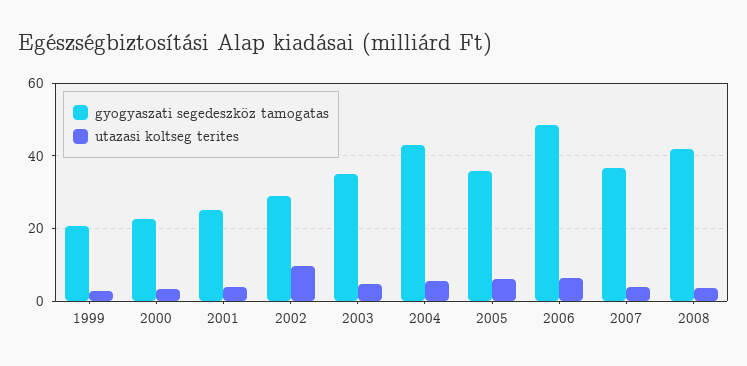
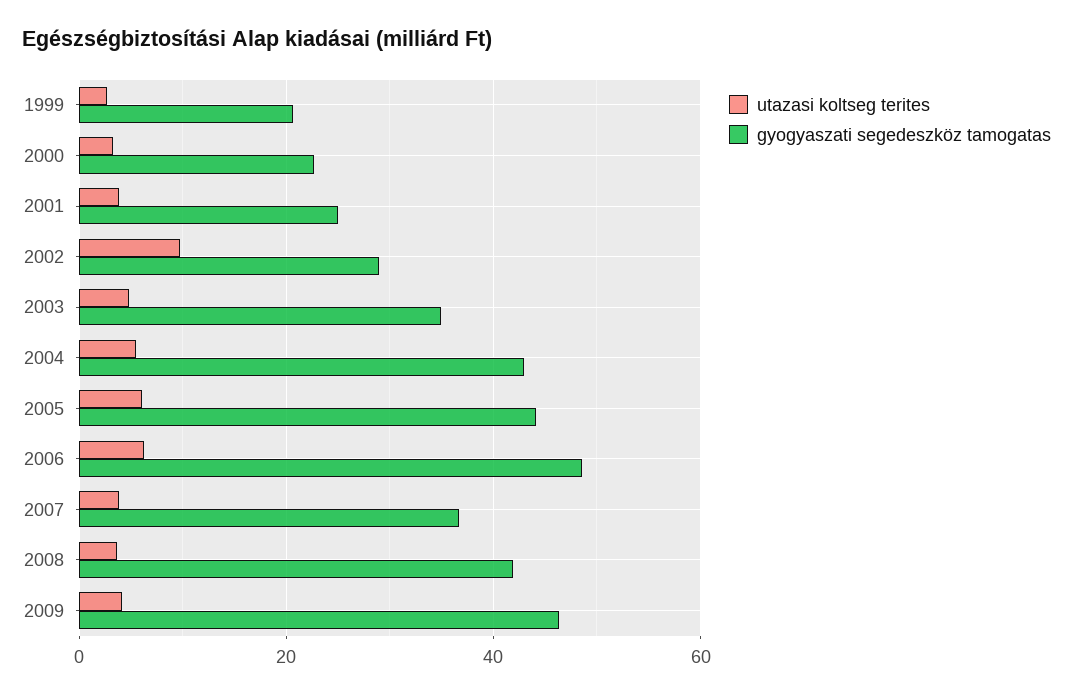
gyogyaszati segedeszköz tamogatas, 2005: 36 -> 44
utazasi koltseg terites, 2009: none -> 4
gyogyaszati segedeszköz tamogatas, 2009: none -> 46

